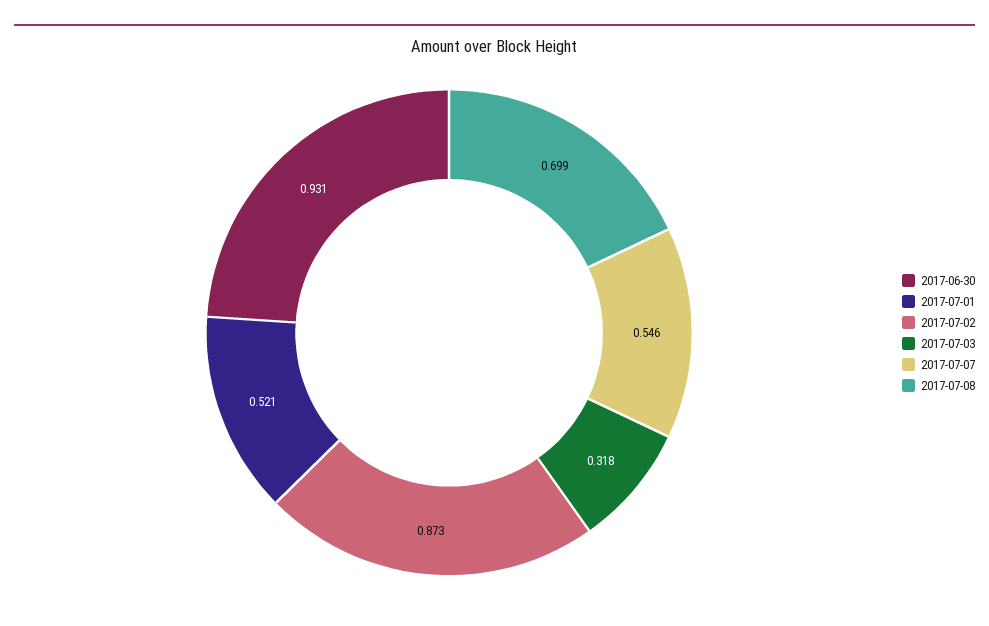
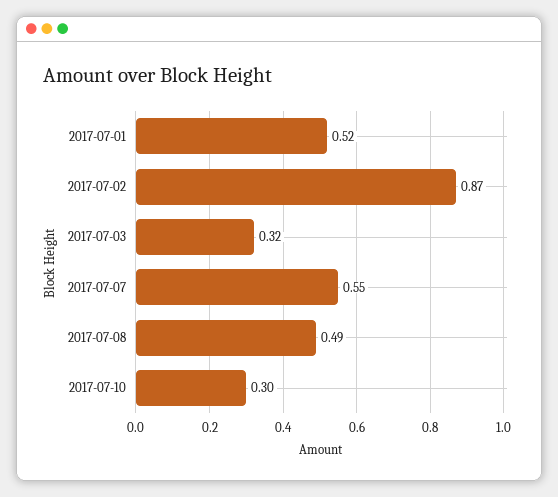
2017-06-30: 0.931 -> none
2017-07-08: 0.699 -> 0.49
2017-07-10: none -> 0.3

